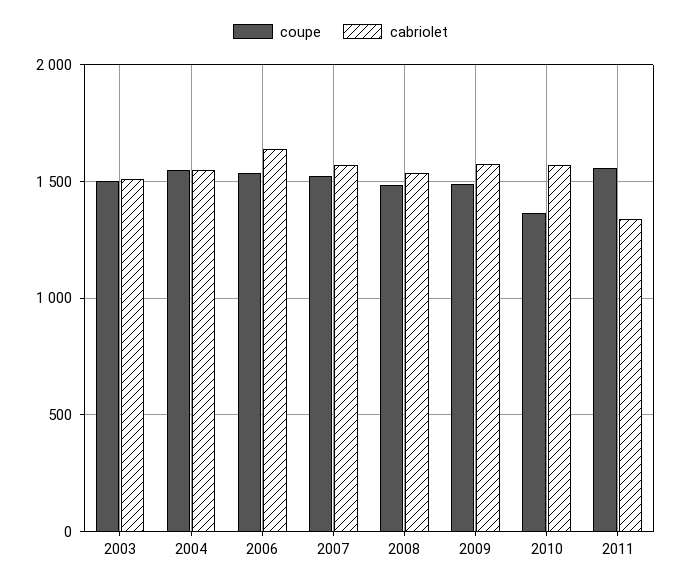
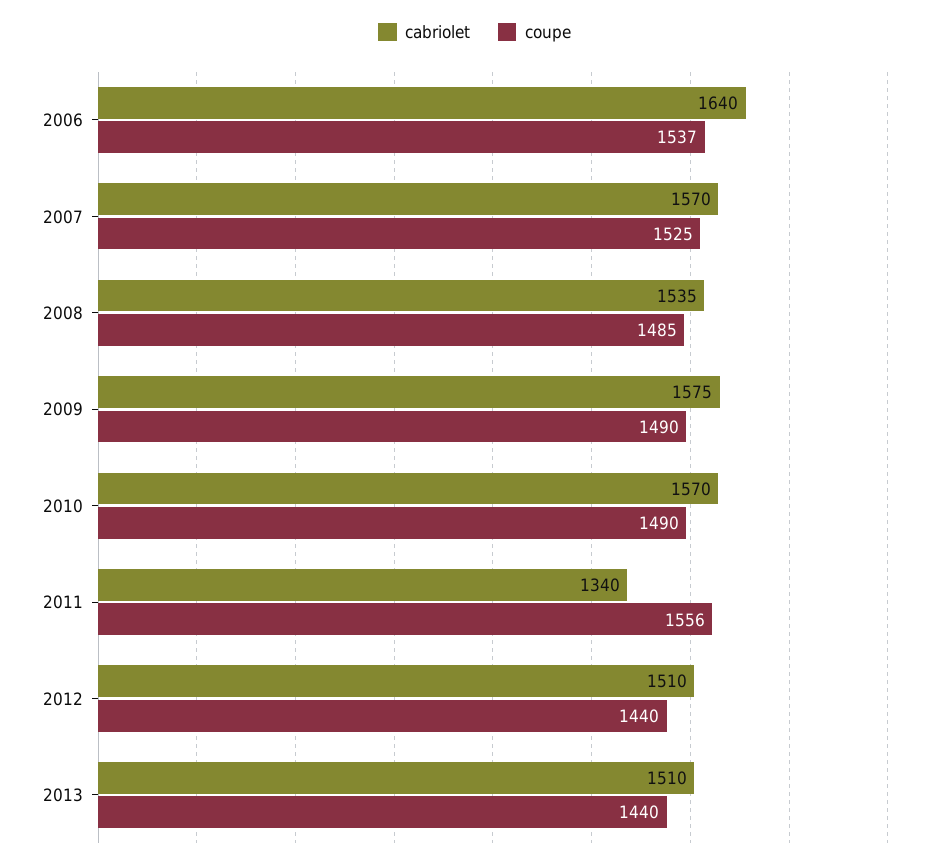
coupe, 2003: 1500 -> none
cabriolet, 2003: 1500 -> none
coupe, 2004: 1550 -> none
cabriolet, 2004: 1550 -> none
coupe, 2010: 1350 -> 1490
cabriolet, 2012: none -> 1510
coupe, 2012: none -> 1440
cabriolet, 2013: none -> 1510
coupe, 2013: none -> 1440

